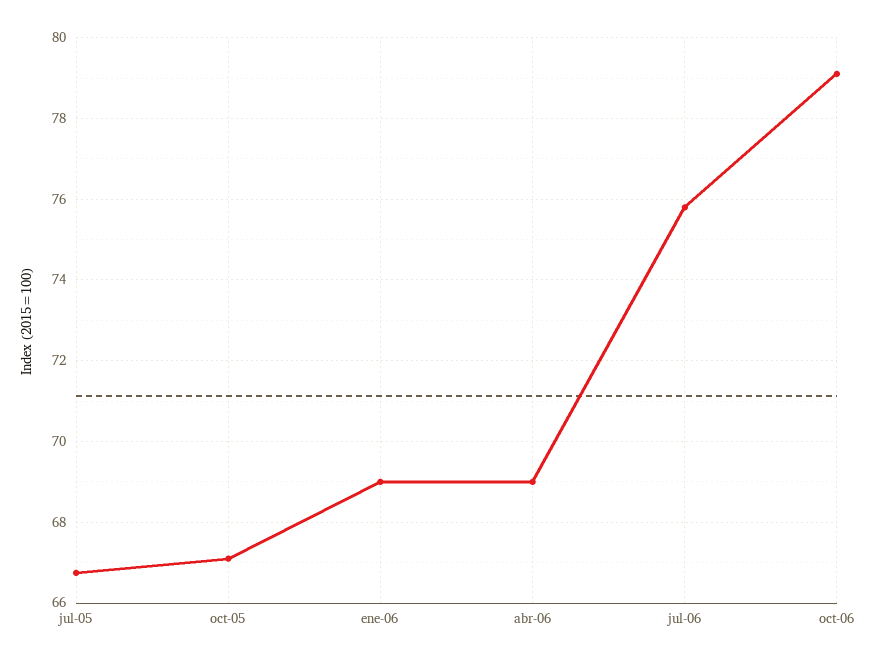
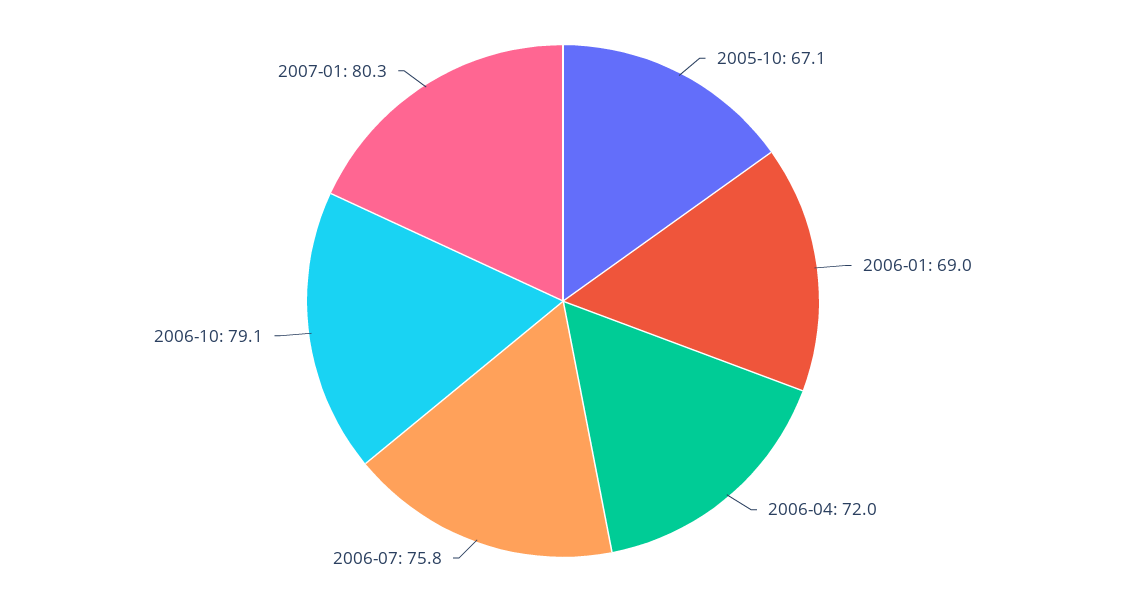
jul-05: 66.8 -> none
abr-06: 69 -> 72
2007-01: none -> 80.3

